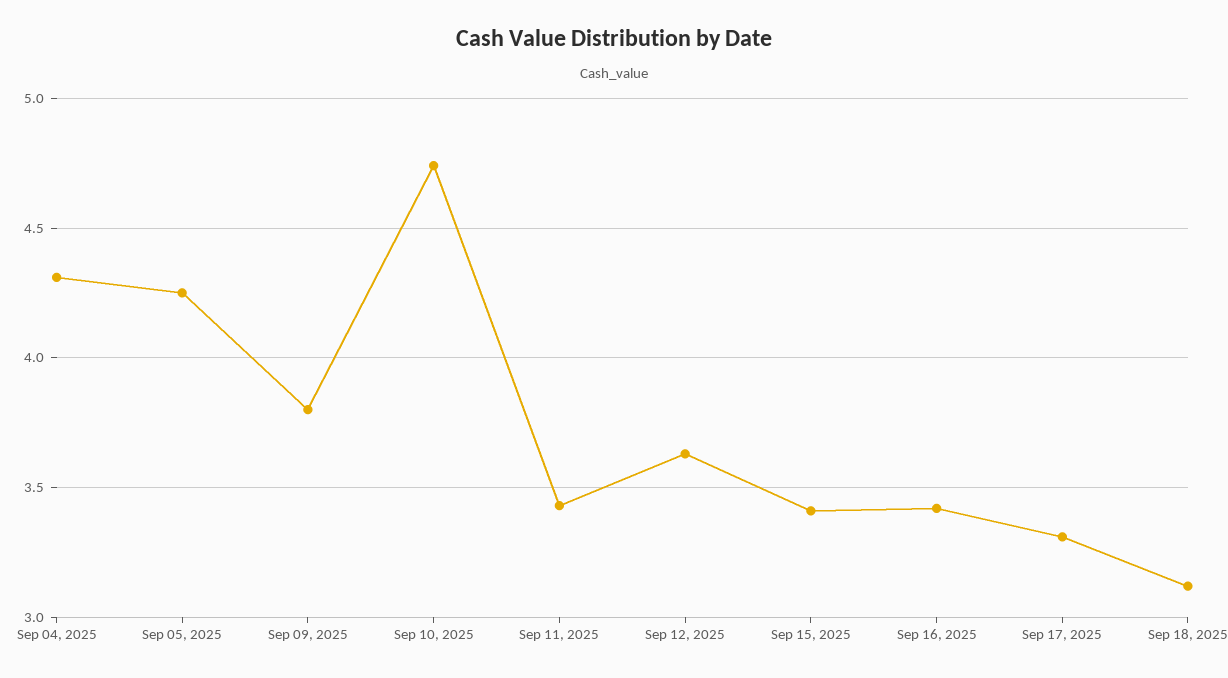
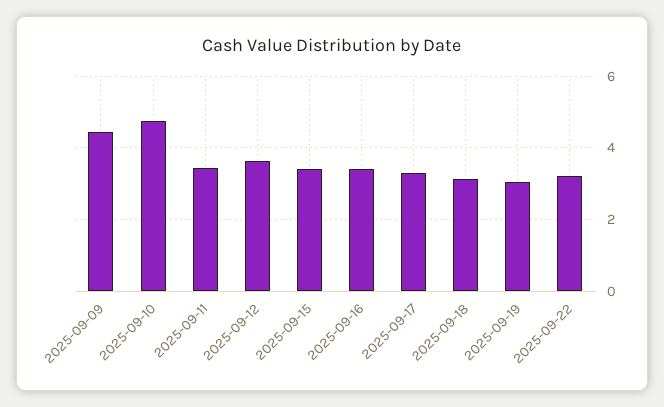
Sep 04, 2025: 4.3 -> none
Sep 05, 2025: 4.25 -> none
Sep 09, 2025: 3.8 -> 4.4
2025-09-19: none -> 3
2025-09-22: none -> 3.2

